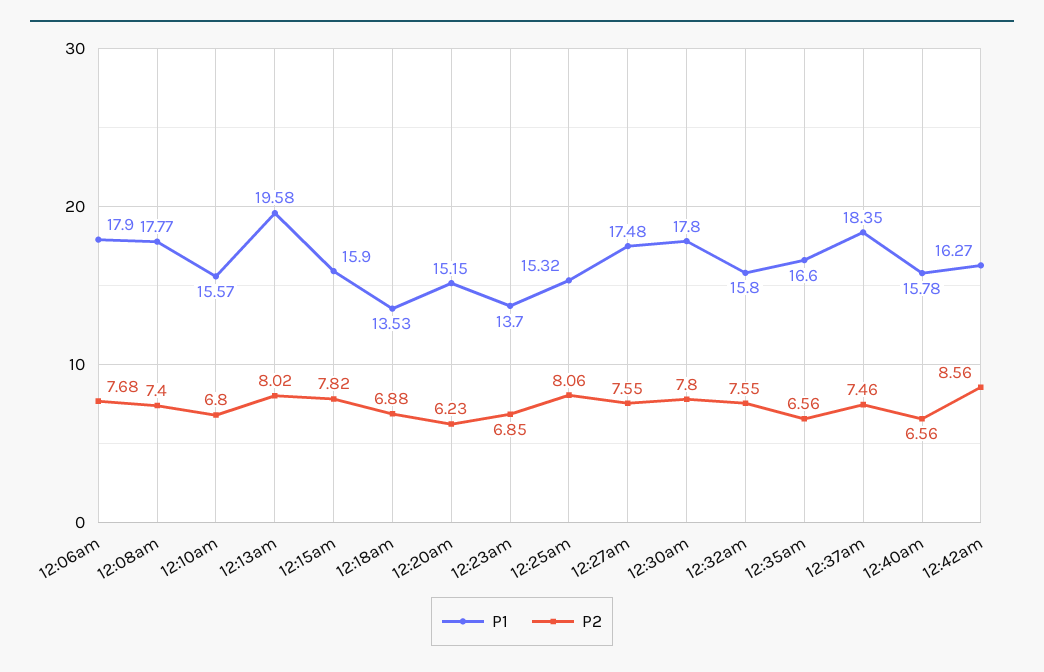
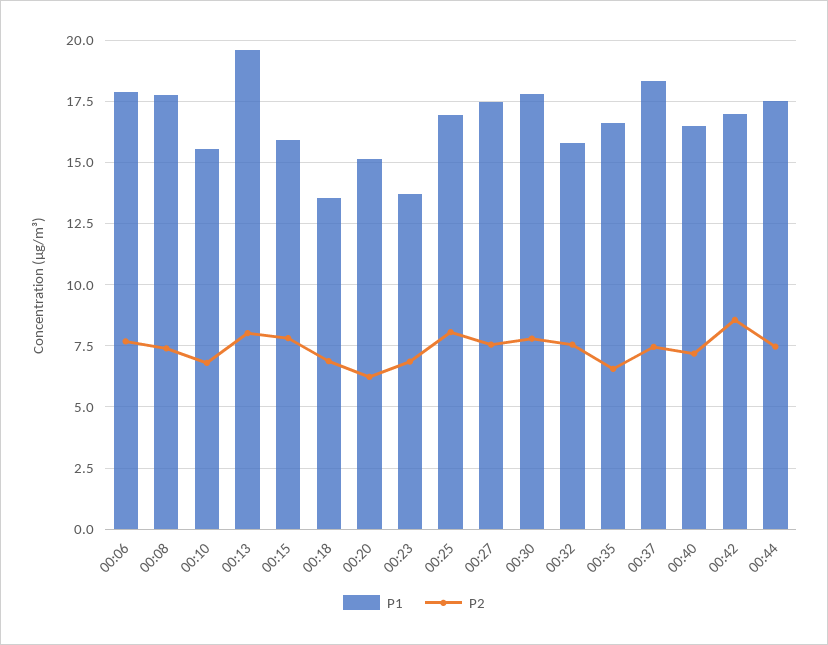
P1, 12:25am: 15.32 -> 17
P1, 12:40am: 15.78 -> 16.5
P2, 12:40am: 6.56 -> 7.25
P1, 12:42am: 16.27 -> 17
P1, 00:44: none -> 17.5
P2, 00:44: none -> 7.5

